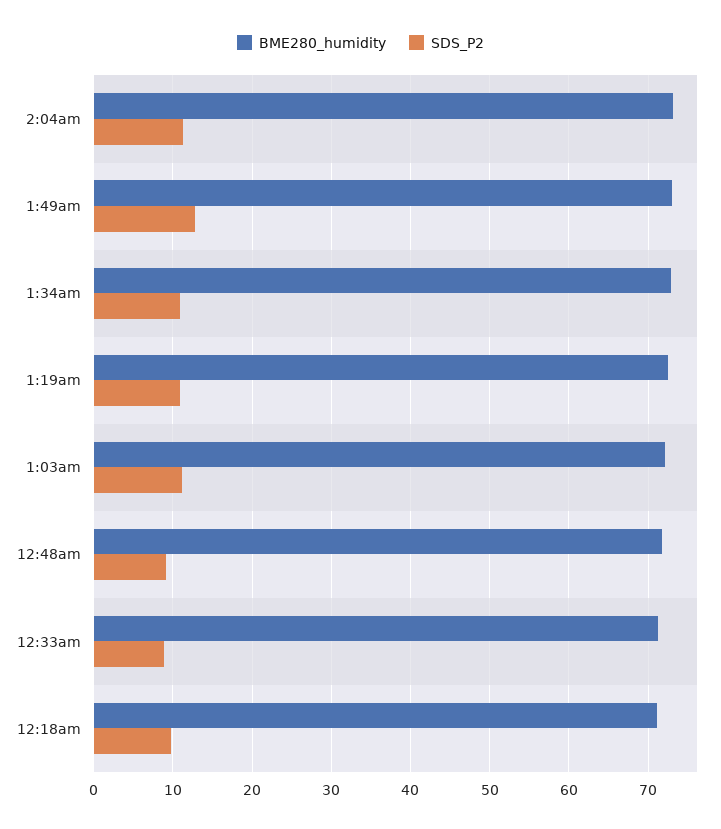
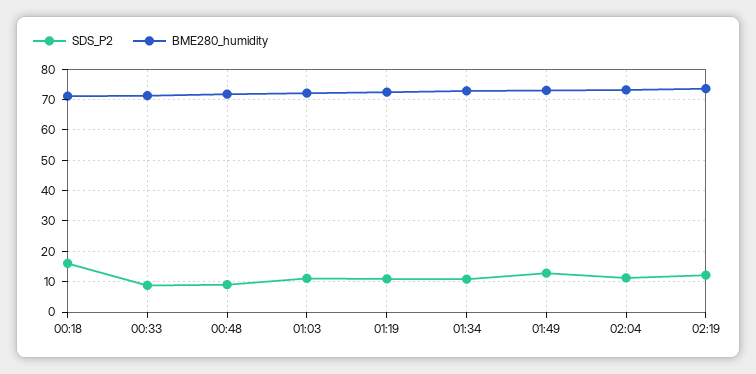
SDS_P2, 12:18am: 10 -> 16
SDS_P2, 02:19: none -> 12
BME280_humidity, 02:19: none -> 74

